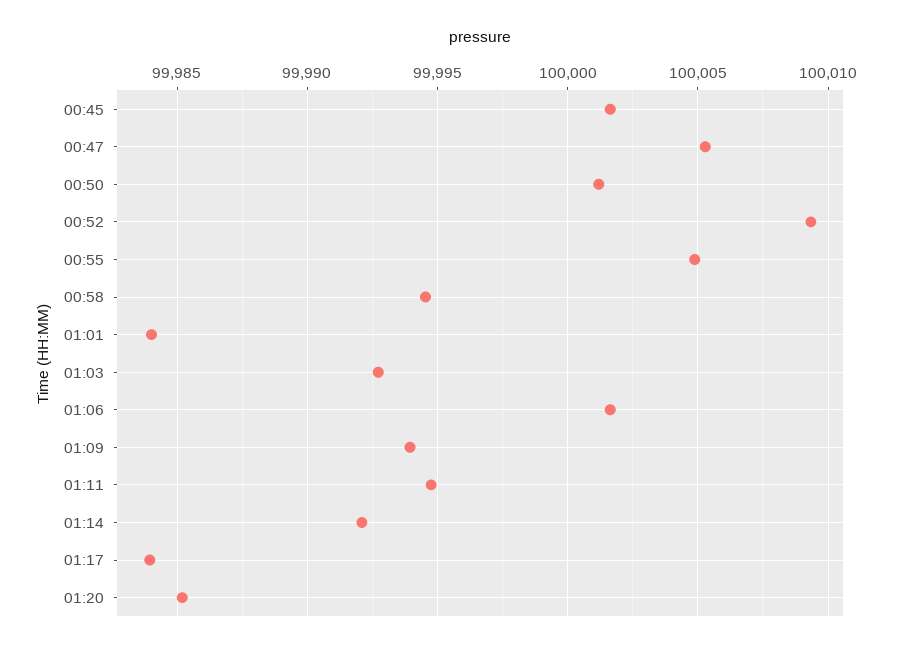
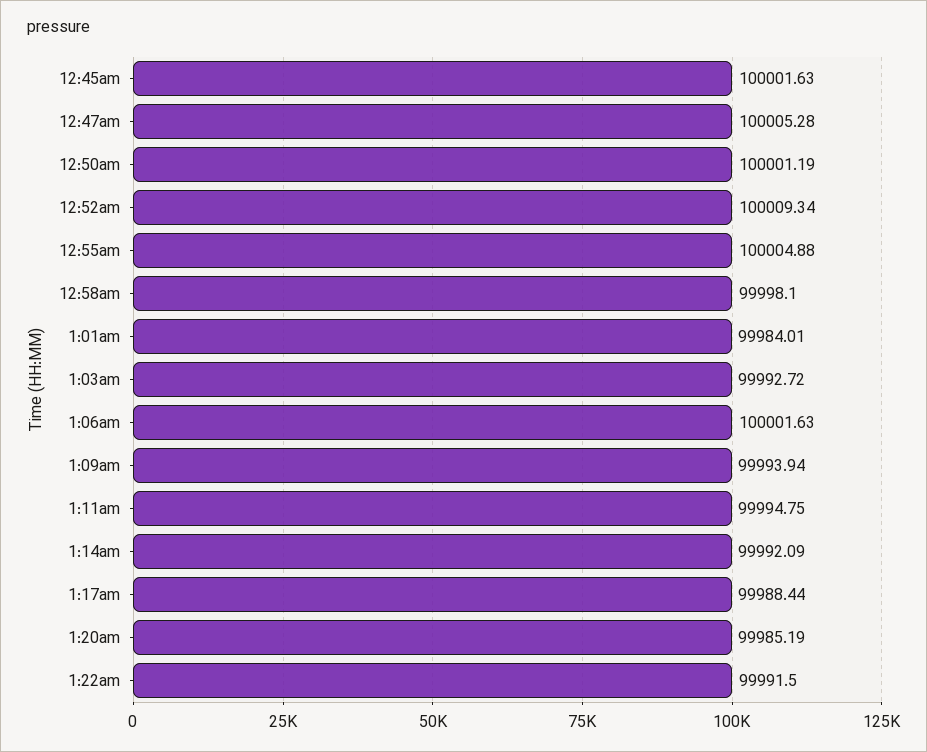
00:58: 99994.5 -> 99998.1
01:17: 99984 -> 99988.44
1:22am: none -> 99991.5

